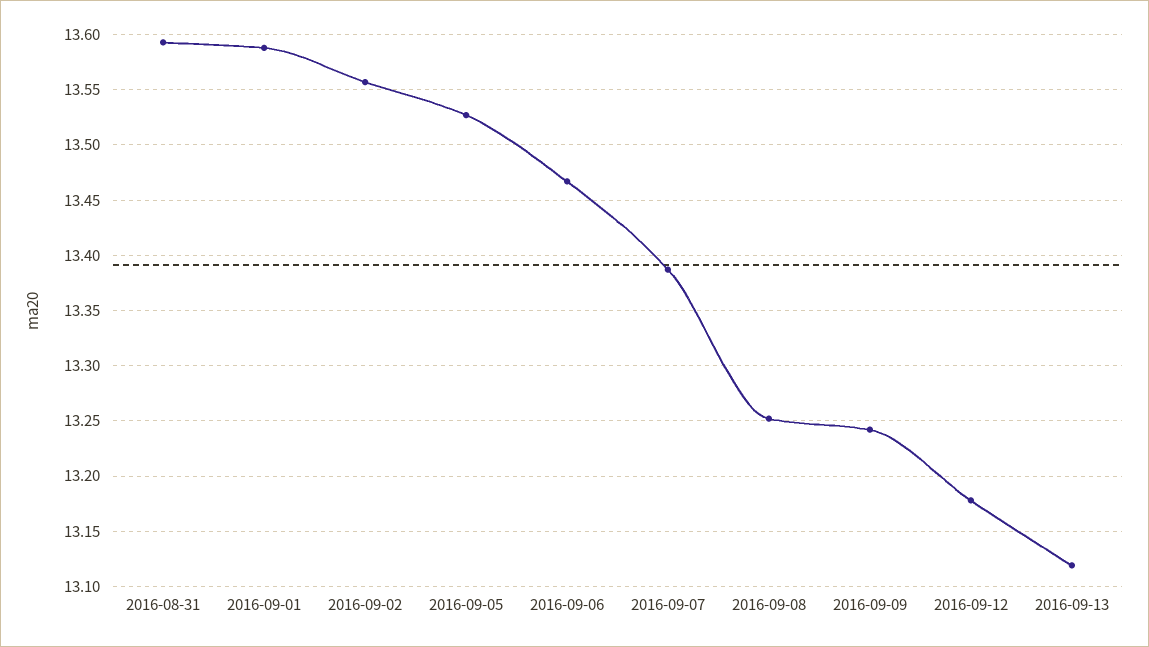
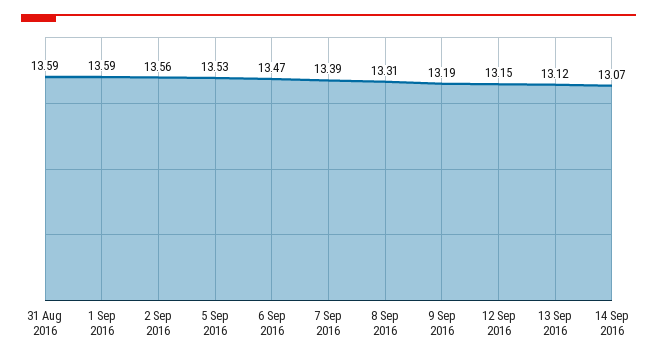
2016-09-08: 13.25 -> 13.31
2016-09-09: 13.24 -> 13.19
2016-09-12: 13.18 -> 13.15
14 Sep 2016: none -> 13.07

